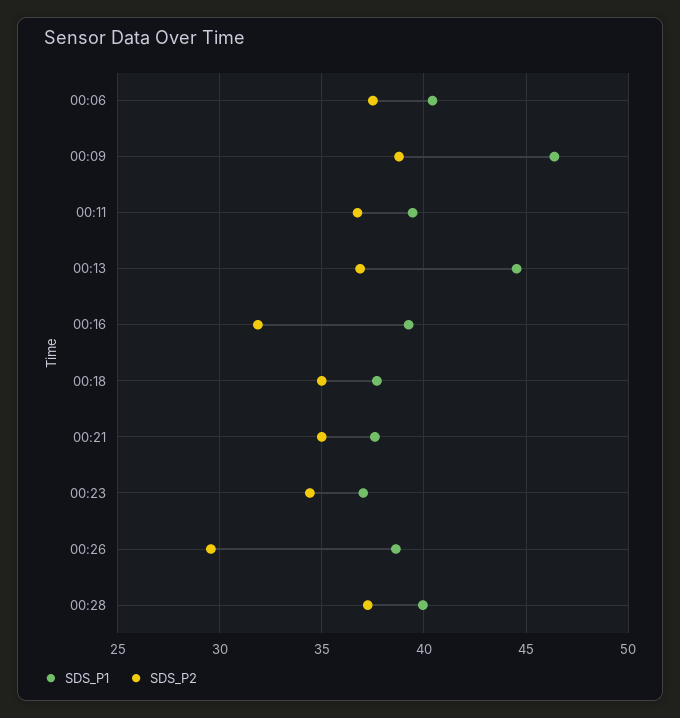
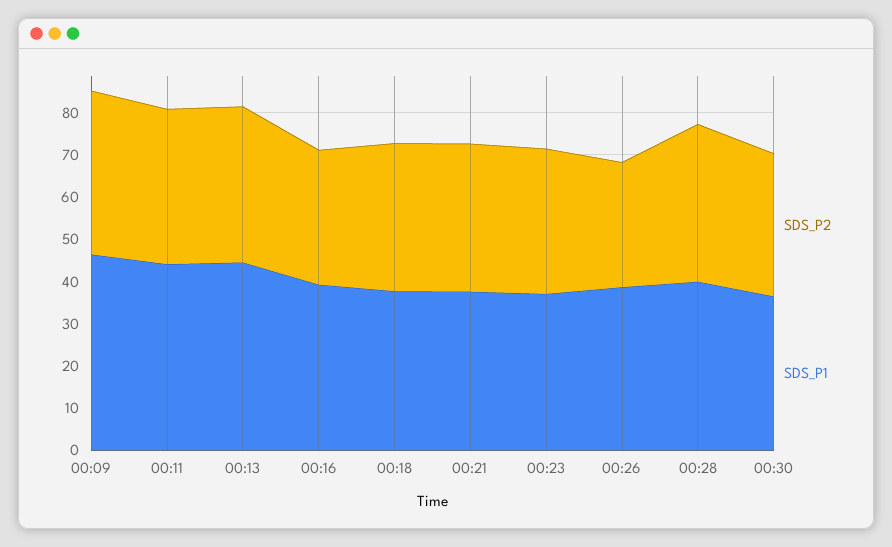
SDS_P1, 00:06: 40.5 -> none
SDS_P2, 00:06: 37.5 -> none
SDS_P1, 00:11: 39.5 -> 44
SDS_P2, 00:30: none -> 34
SDS_P1, 00:30: none -> 36

